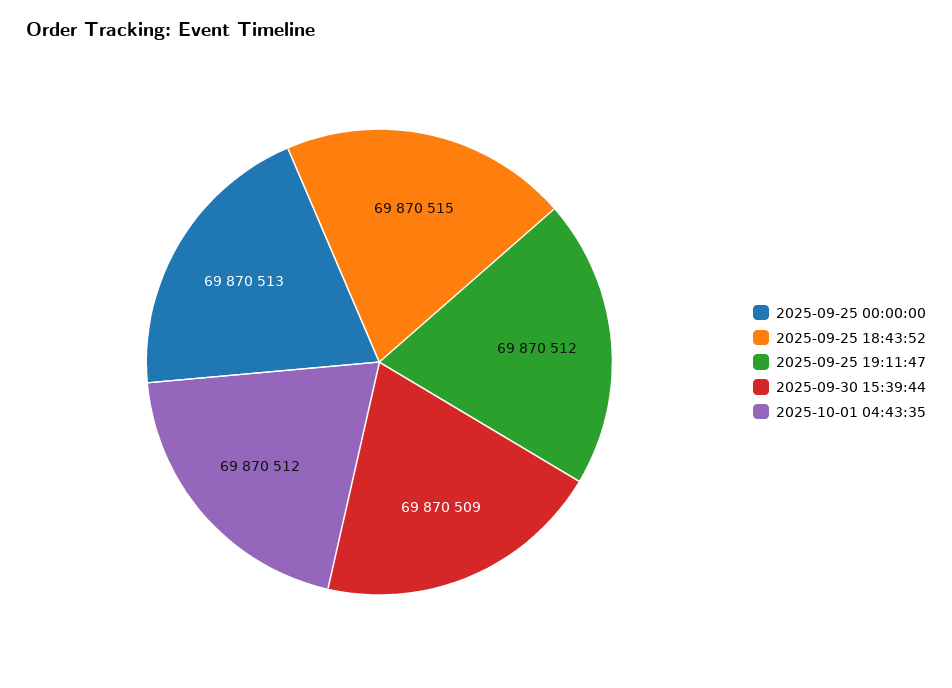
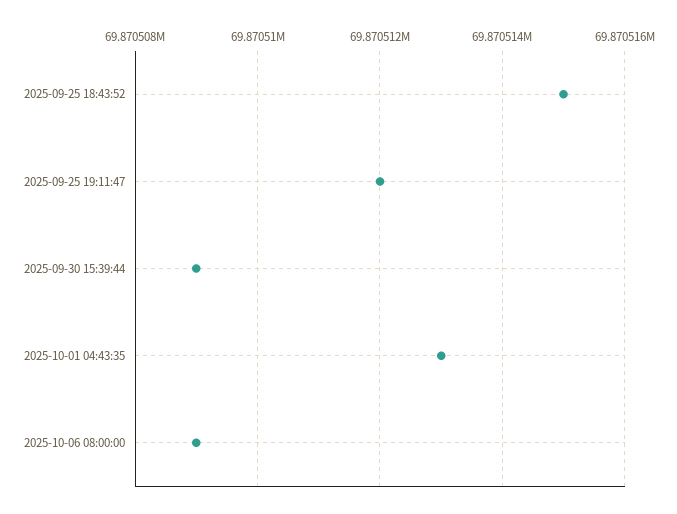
2025-09-25 00:00:00: 69870513 -> none
2025-10-01 04:43:35: 69870512 -> 69870513
2025-10-06 08:00:00: none -> 69870509

